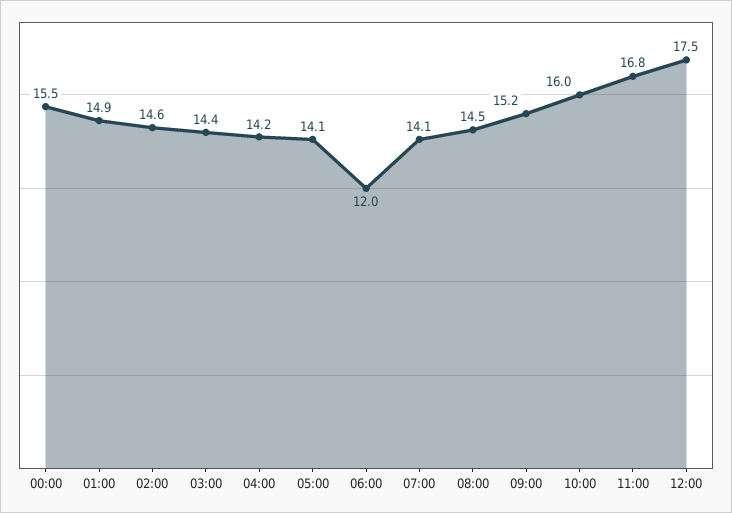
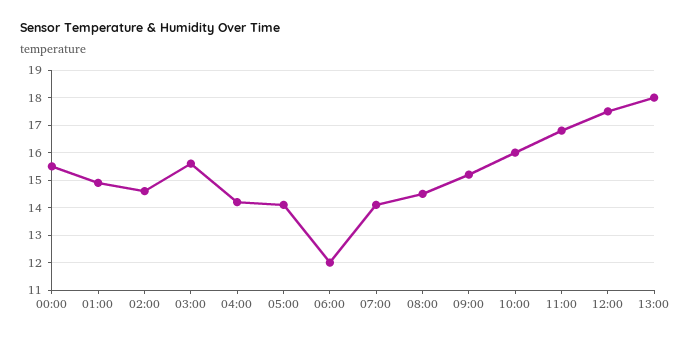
03:00: 14.4 -> 15.5
13:00: none -> 18

